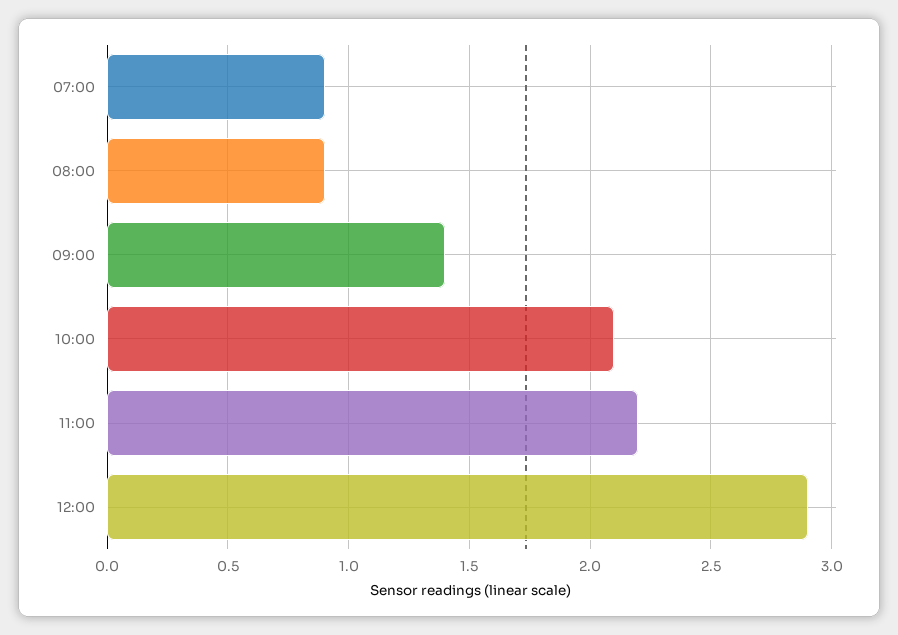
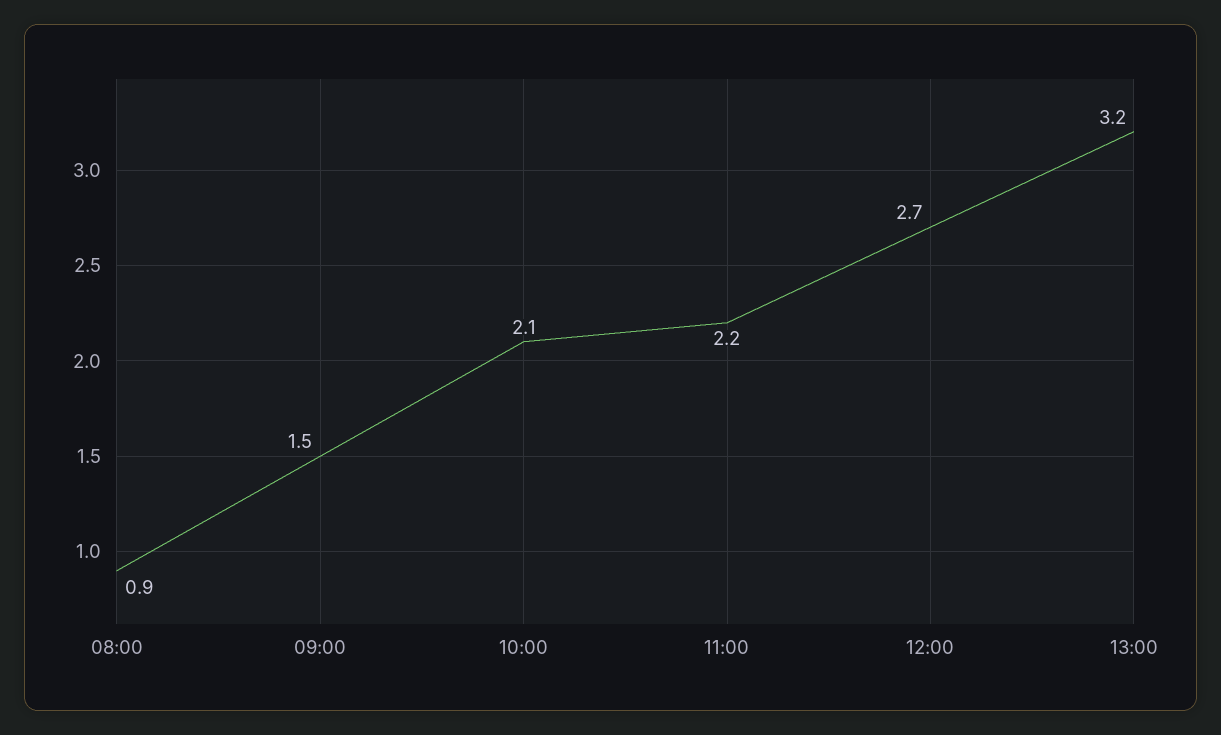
07:00: 0.9 -> none
09:00: 1.4 -> 1.5
12:00: 2.9 -> 2.7
13:00: none -> 3.2

